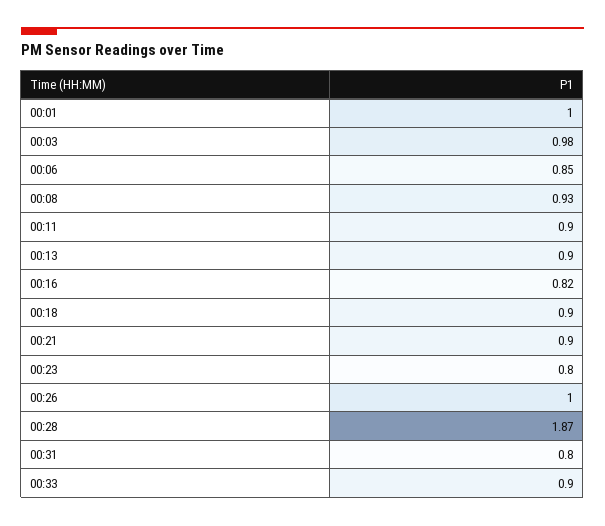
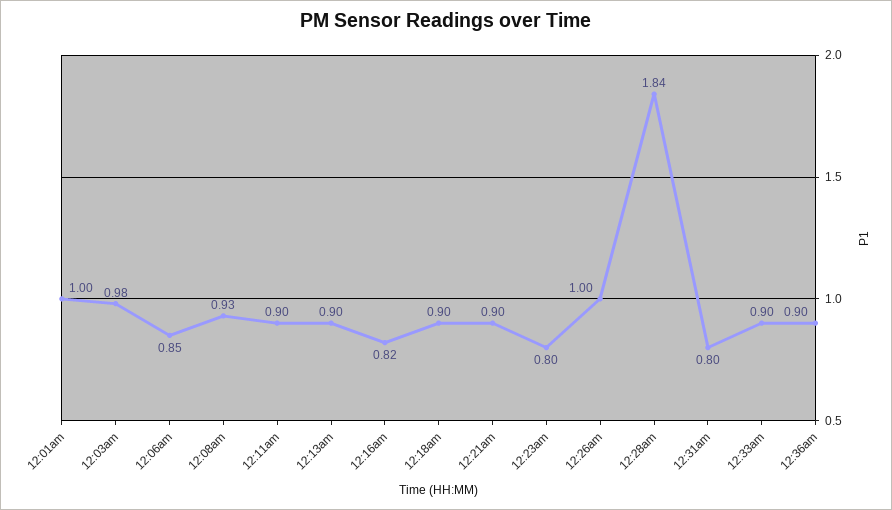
00:28: 1.87 -> 1.84
12:36am: none -> 0.9

